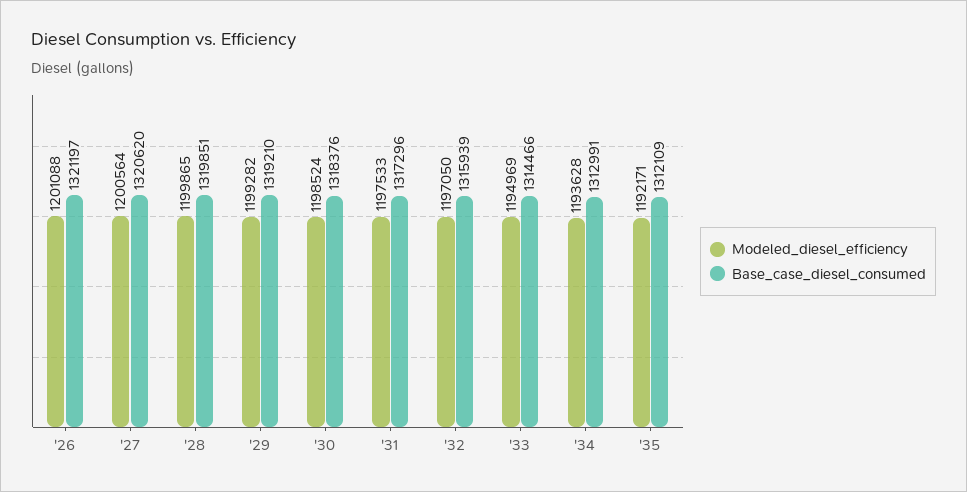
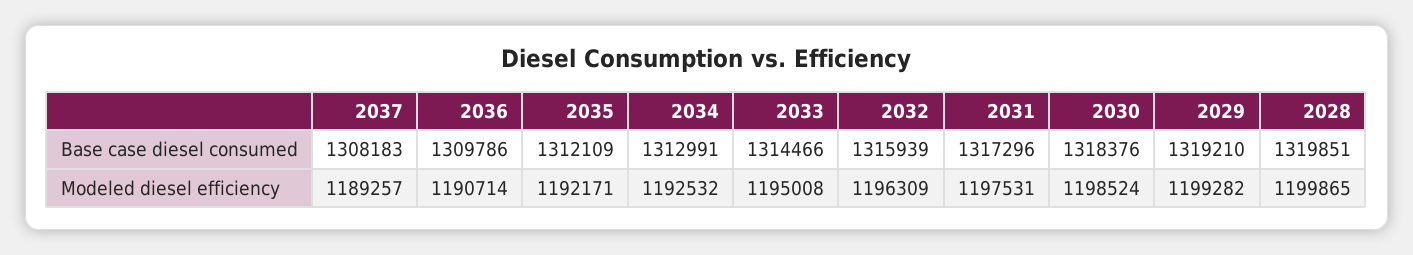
Modeled_diesel_efficiency, '26: 1201088 -> none
Base_case_diesel_consumed, '26: 1321197 -> none
Modeled_diesel_efficiency, '27: 1200564 -> none
Base_case_diesel_consumed, '27: 1320620 -> none
Modeled_diesel_efficiency, '31: 1197533 -> 1197531
Modeled_diesel_efficiency, '32: 1197050 -> 1196309
Modeled_diesel_efficiency, '33: 1194969 -> 1195008
Modeled_diesel_efficiency, '34: 1193628 -> 1192532
Base_case_diesel_consumed, 2037: none -> 1308183
Base_case_diesel_consumed, 2036: none -> 1309786
Modeled_diesel_efficiency, 2037: none -> 1189257
Modeled_diesel_efficiency, 2036: none -> 1190714

